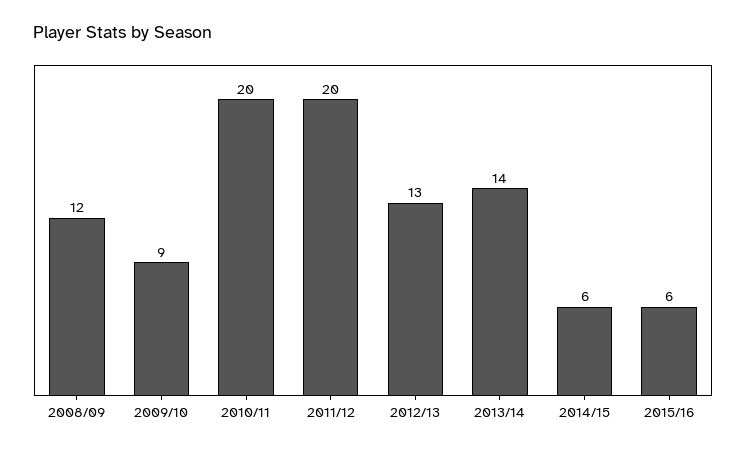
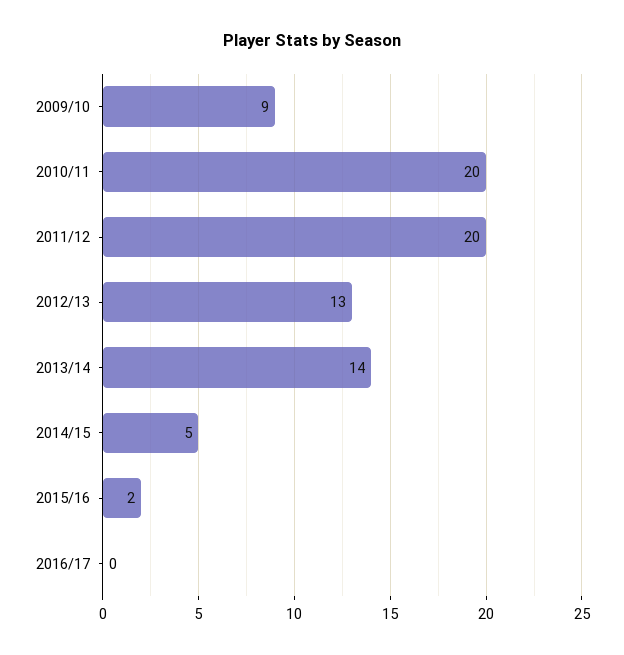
2008/09: 12 -> none
2014/15: 6 -> 5
2015/16: 6 -> 2
2016/17: none -> 0

